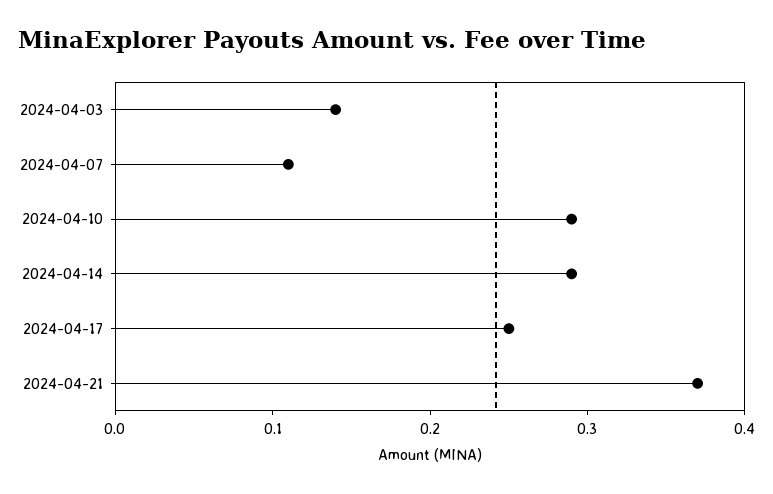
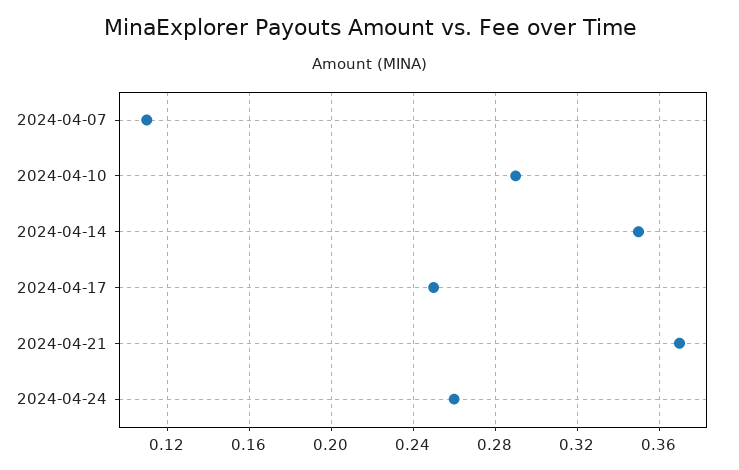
2024-04-03: 0.14 -> none
2024-04-14: 0.29 -> 0.35
2024-04-24: none -> 0.26

